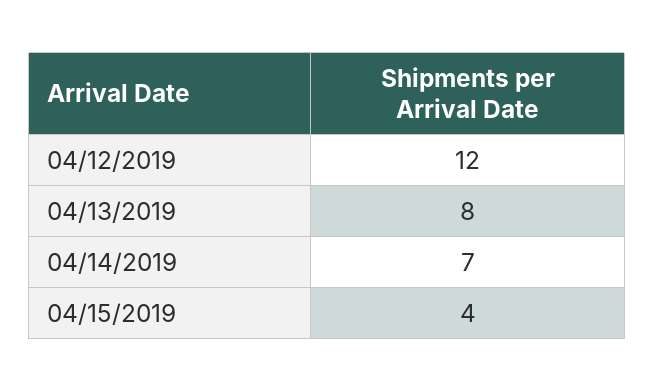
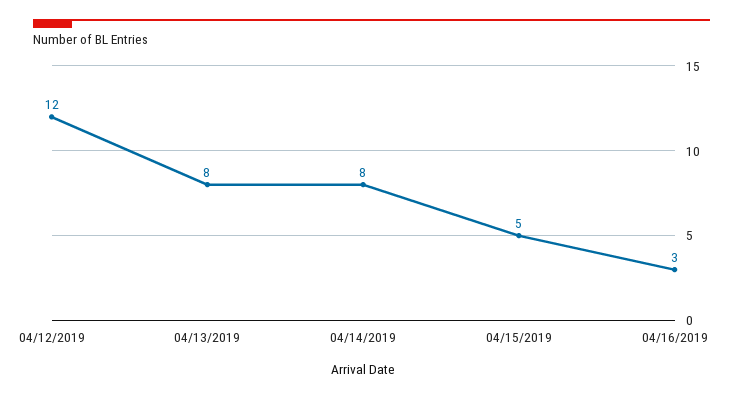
04/14/2019: 7 -> 8
04/15/2019: 4 -> 5
04/16/2019: none -> 3

